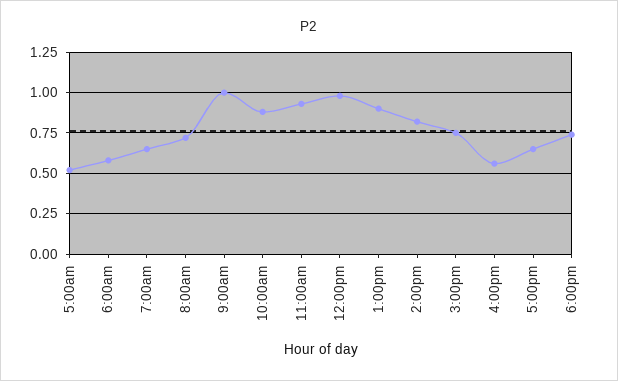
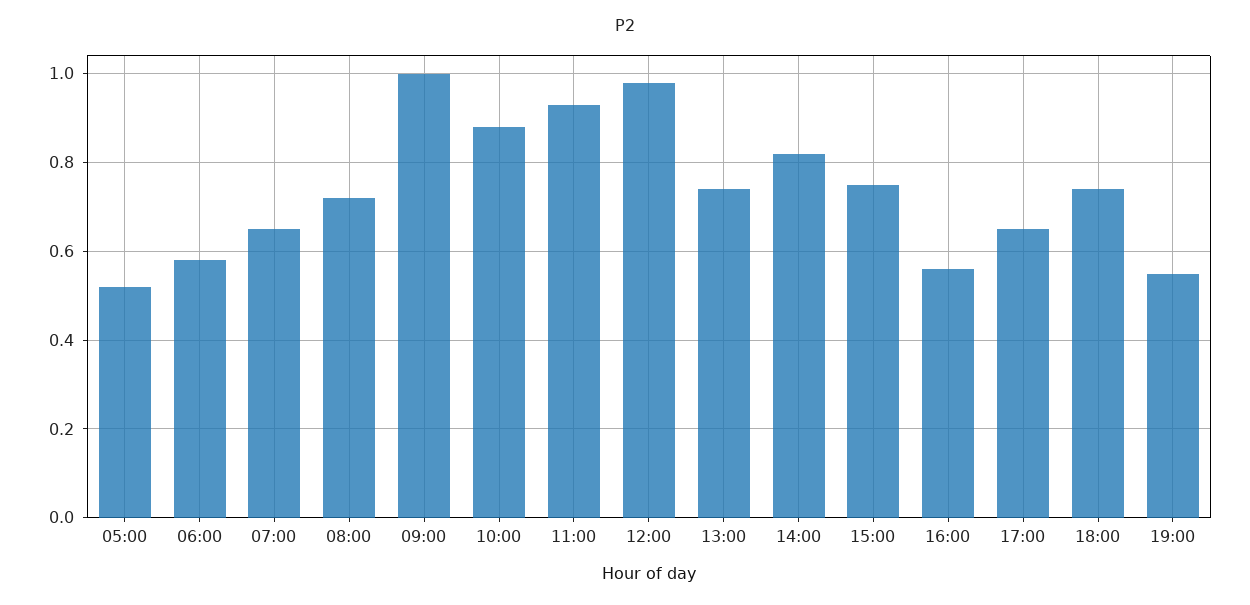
1:00pm: 0.9 -> 0.75
19:00: none -> 0.55

